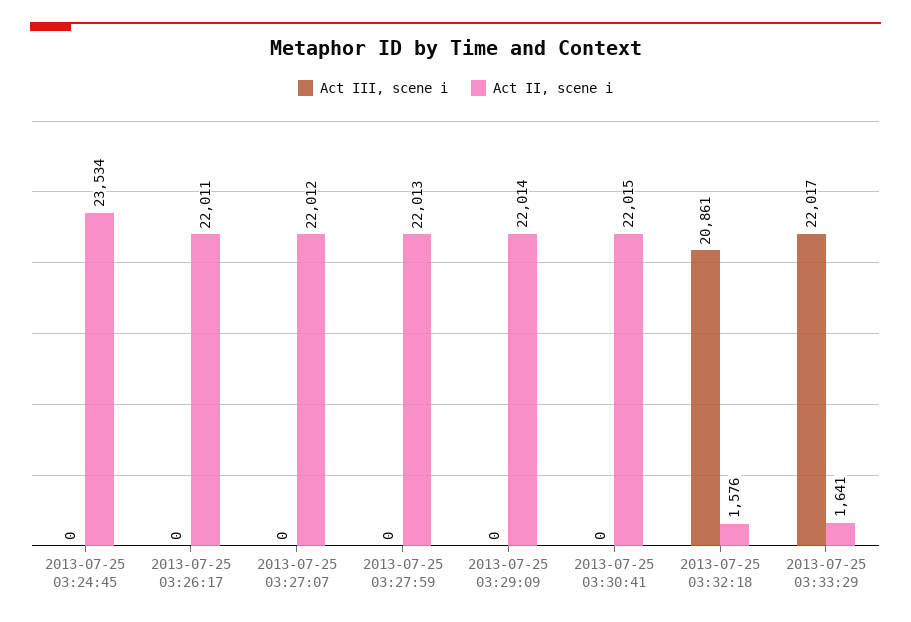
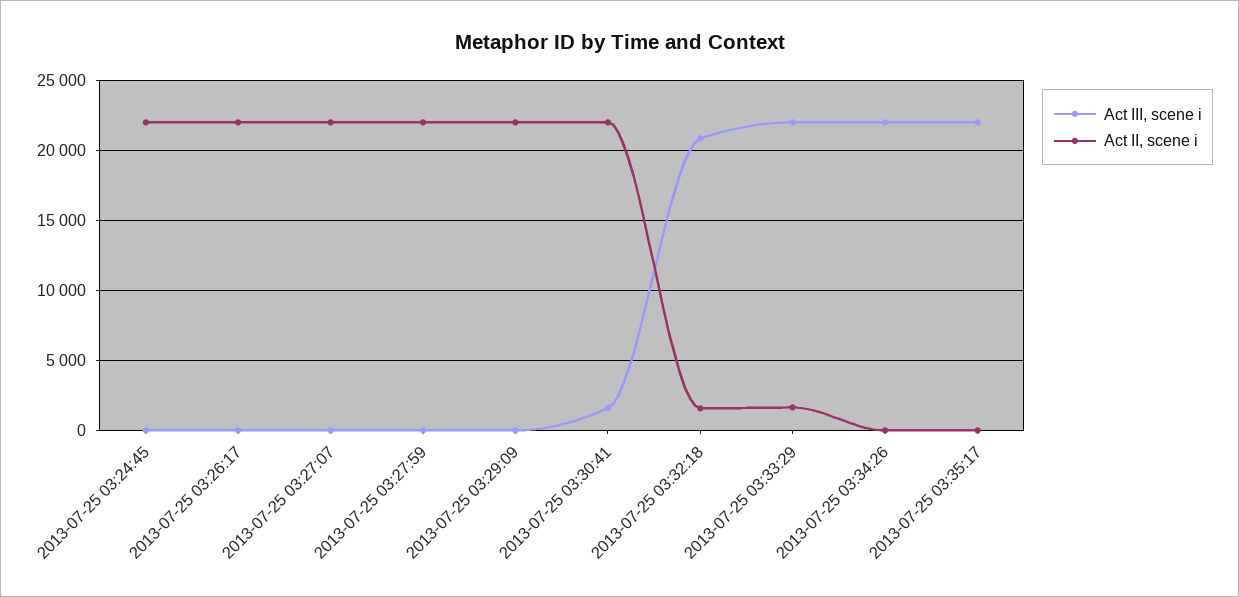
Act II, scene i, 2013-07-25 03:24:45: 23534 -> 22000
Act III, scene i, 2013-07-25 03:30:41: 0 -> 1500
Act III, scene i, 2013-07-25 03:34:26: none -> 22000
Act II, scene i, 2013-07-25 03:34:26: none -> 0
Act III, scene i, 2013-07-25 03:35:17: none -> 22000
Act II, scene i, 2013-07-25 03:35:17: none -> 0

